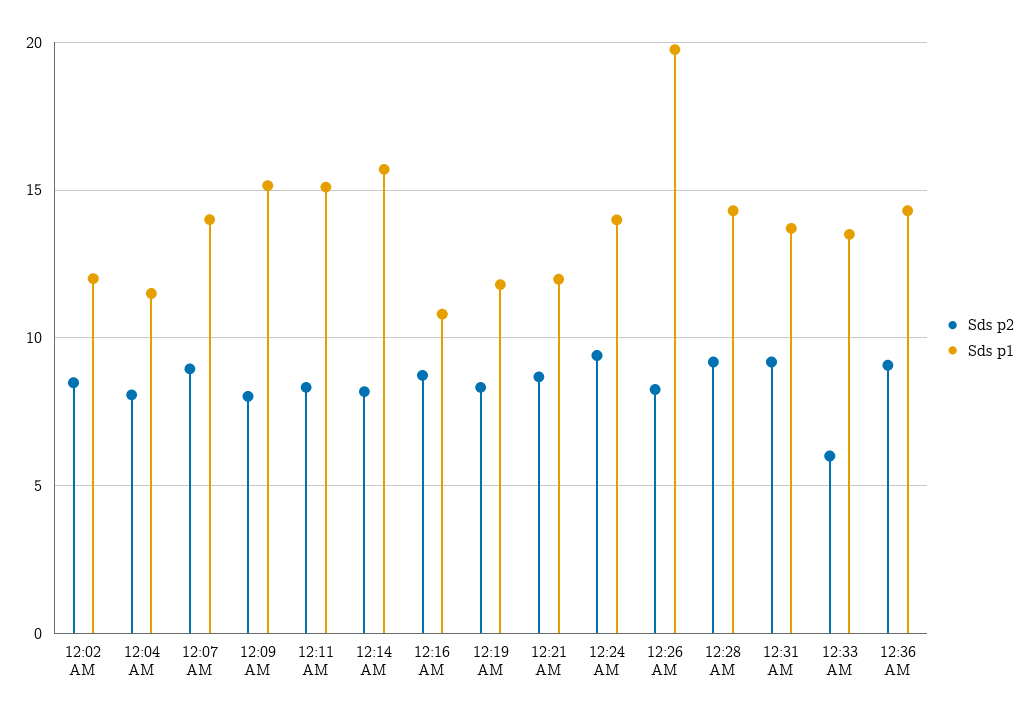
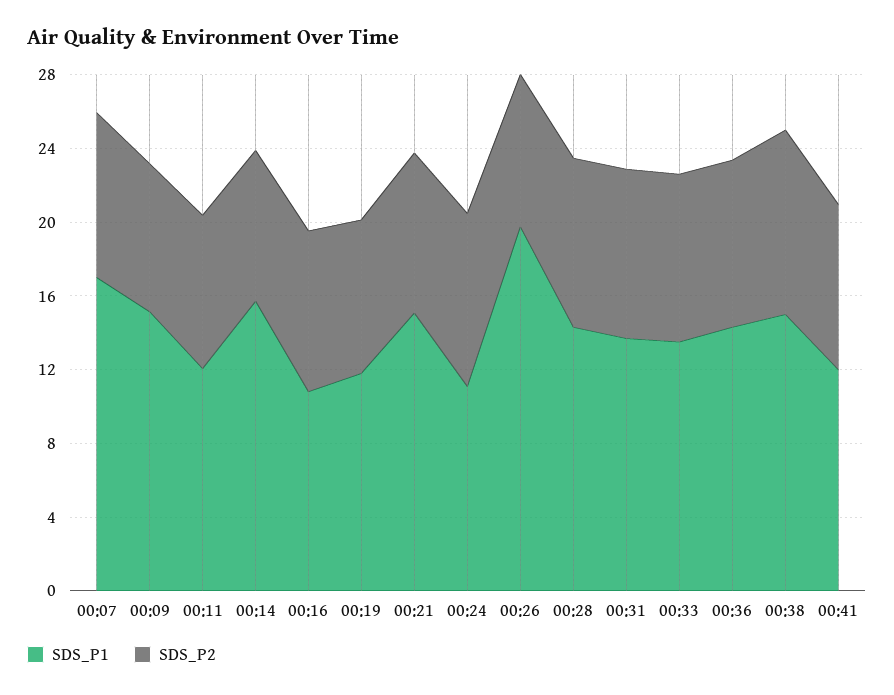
Sds p2, 12:02 AM: 8.5 -> none
Sds p1, 12:02 AM: 12 -> none
Sds p2, 12:04 AM: 8 -> none
Sds p1, 12:04 AM: 11.5 -> none
Sds p1, 12:07 AM: 14 -> 17
Sds p1, 12:11 AM: 15 -> 12
Sds p1, 12:21 AM: 12 -> 15
Sds p1, 12:24 AM: 14 -> 11
Sds p2, 12:33 AM: 6 -> 9
Sds p1, 00:38: none -> 15
Sds p2, 00:38: none -> 10
Sds p1, 00:41: none -> 12
Sds p2, 00:41: none -> 9

